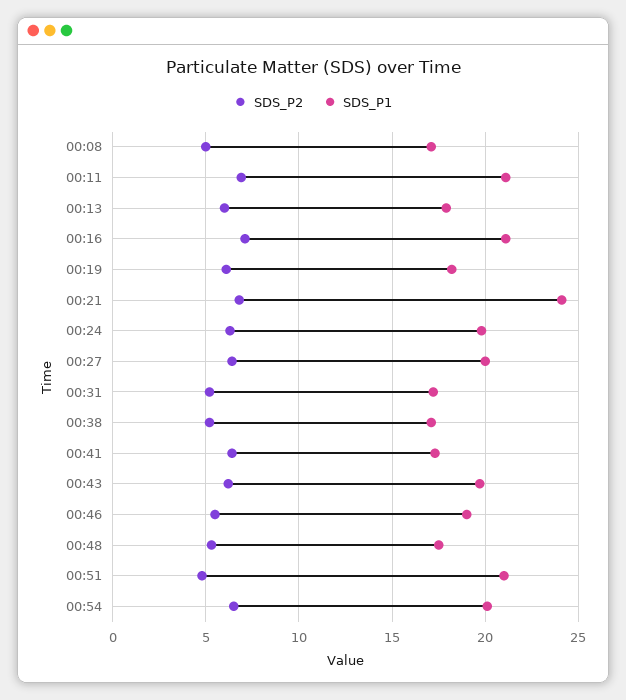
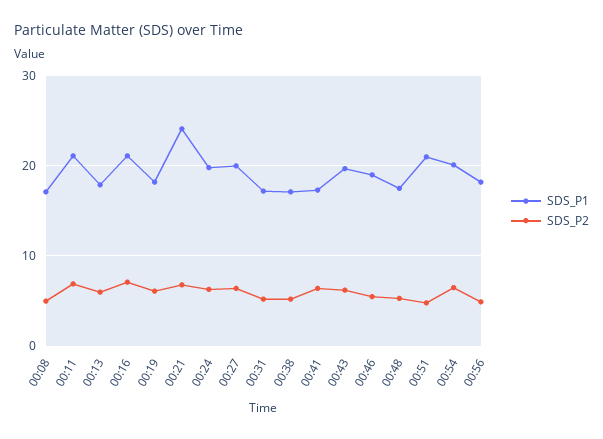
SDS_P1, 00:56: none -> 18
SDS_P2, 00:56: none -> 5

